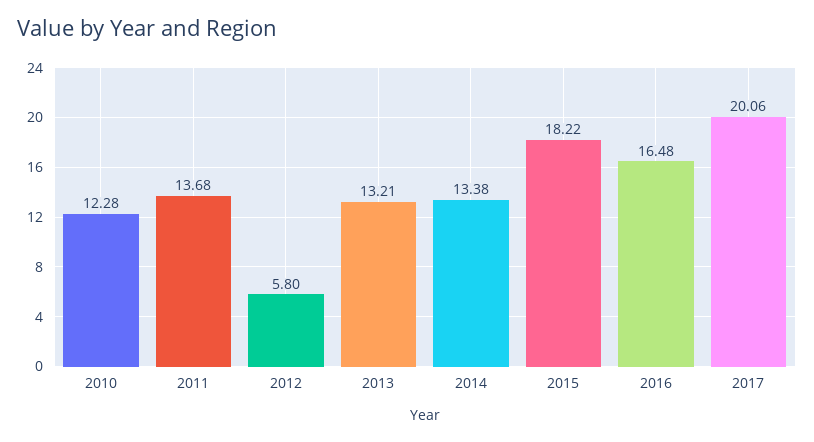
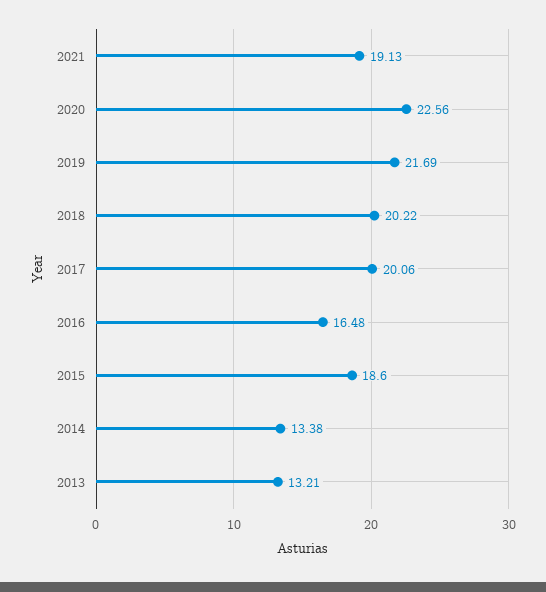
2010: 12.28 -> none
2011: 13.68 -> none
2012: 5.8 -> none
2015: 18.22 -> 18.6
2021: none -> 19.13
2020: none -> 22.56
2019: none -> 21.69
2018: none -> 20.22

